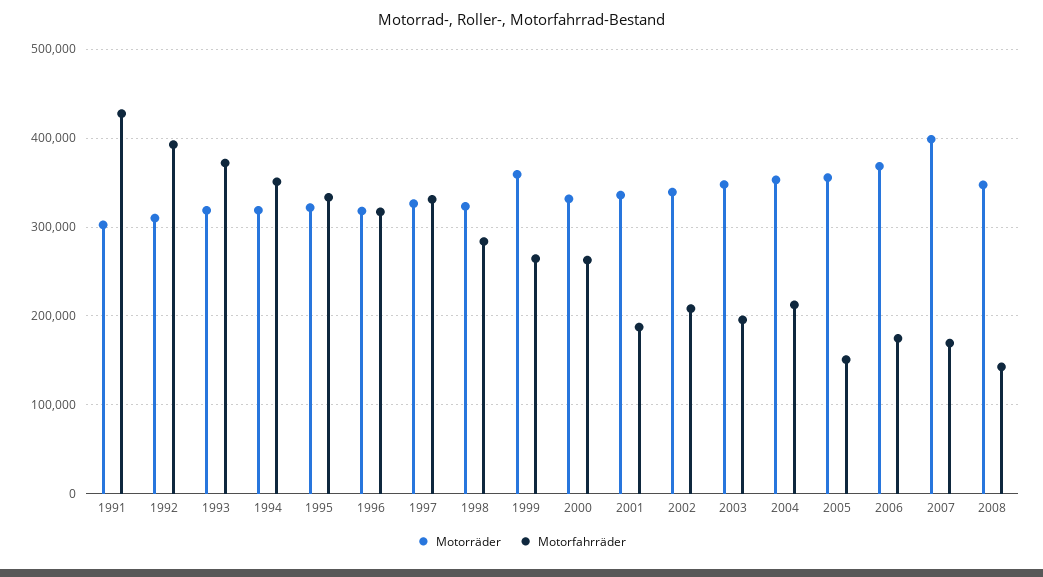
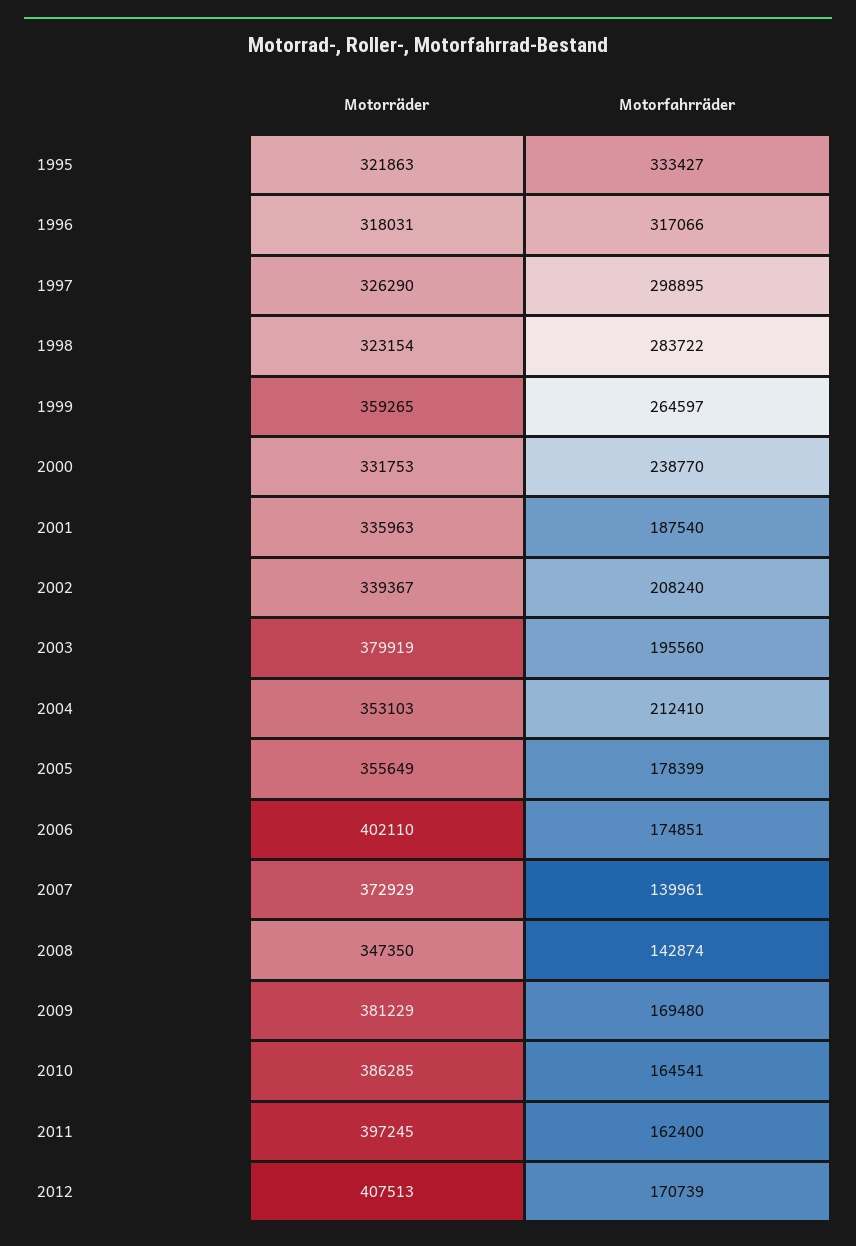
Motorräder, 1991: 300000 -> none
Motorfahrräder, 1991: 430000 -> none
Motorräder, 1992: 310000 -> none
Motorfahrräder, 1992: 390000 -> none
Motorräder, 1993: 320000 -> none
Motorfahrräder, 1993: 370000 -> none
Motorräder, 1994: 320000 -> none
Motorfahrräder, 1994: 350000 -> none
Motorfahrräder, 1997: 330000 -> 298895
Motorfahrräder, 2000: 260000 -> 238770
Motorräder, 2003: 350000 -> 379919
Motorfahrräder, 2005: 150000 -> 178399
Motorräder, 2006: 370000 -> 402110
Motorräder, 2007: 400000 -> 372929
Motorfahrräder, 2007: 170000 -> 139961
Motorräder, 2009: none -> 381229
Motorfahrräder, 2009: none -> 169480
Motorräder, 2010: none -> 386285
Motorfahrräder, 2010: none -> 164541
Motorräder, 2011: none -> 397245
Motorfahrräder, 2011: none -> 162400
Motorräder, 2012: none -> 407513
Motorfahrräder, 2012: none -> 170739

